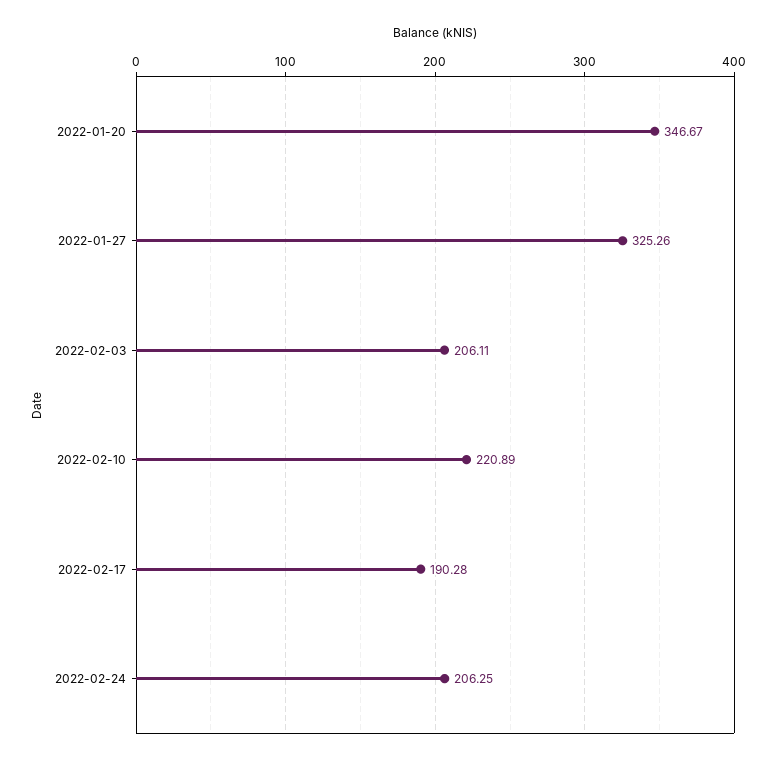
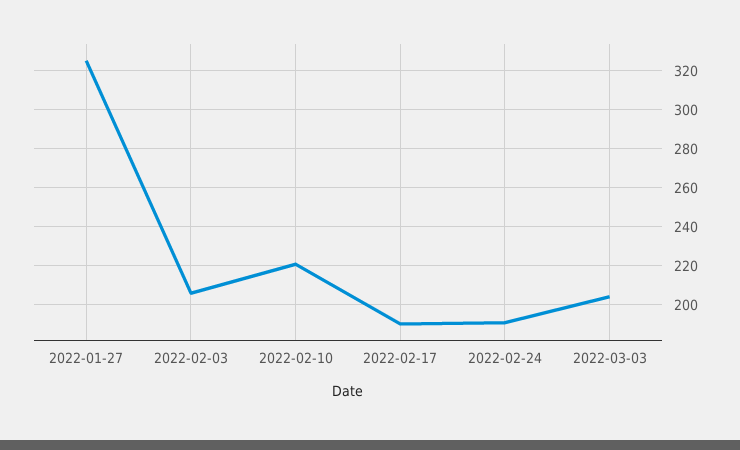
2022-01-20: 346.67 -> none
2022-02-24: 206.25 -> 190
2022-03-03: none -> 205

